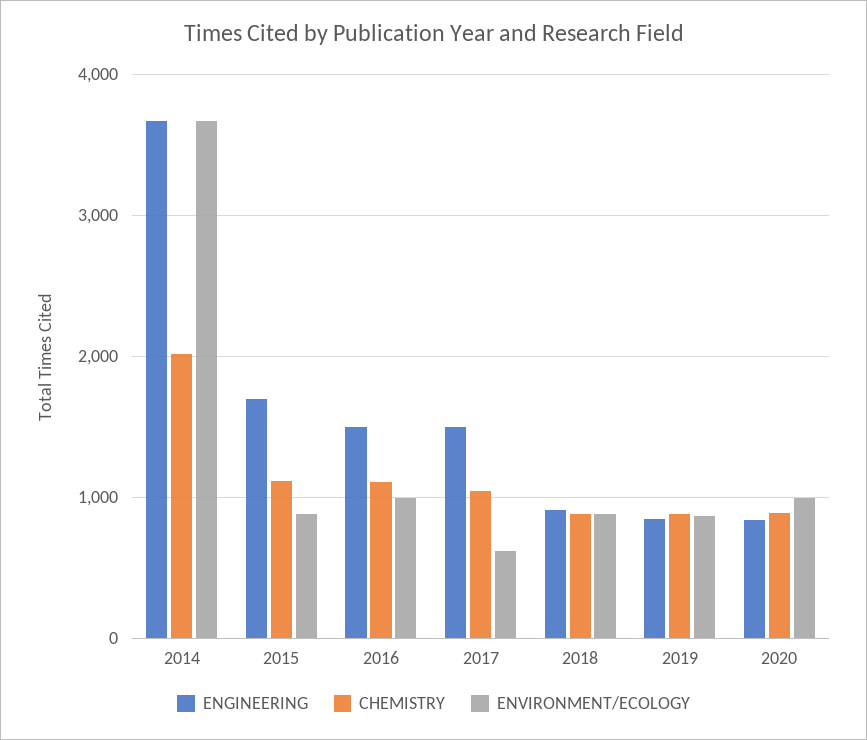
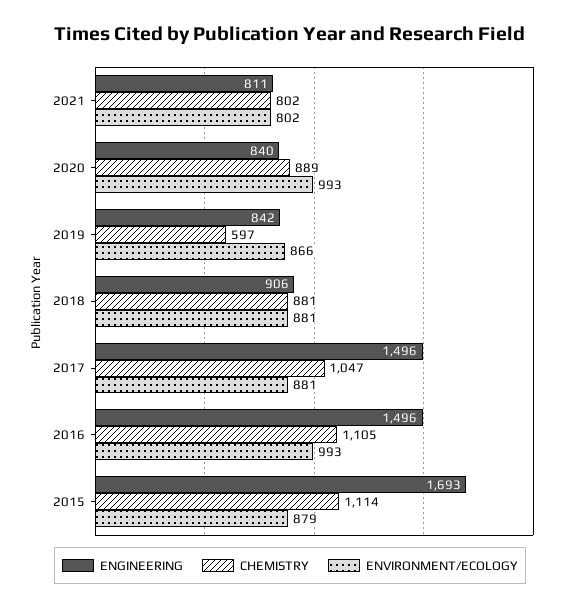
ENGINEERING, 2014: 3700 -> none
CHEMISTRY, 2014: 2000 -> none
ENVIRONMENT/ECOLOGY, 2014: 3700 -> none
ENVIRONMENT/ECOLOGY, 2017: 600 -> 881
CHEMISTRY, 2019: 900 -> 597
ENGINEERING, 2021: none -> 811
CHEMISTRY, 2021: none -> 802
ENVIRONMENT/ECOLOGY, 2021: none -> 802

